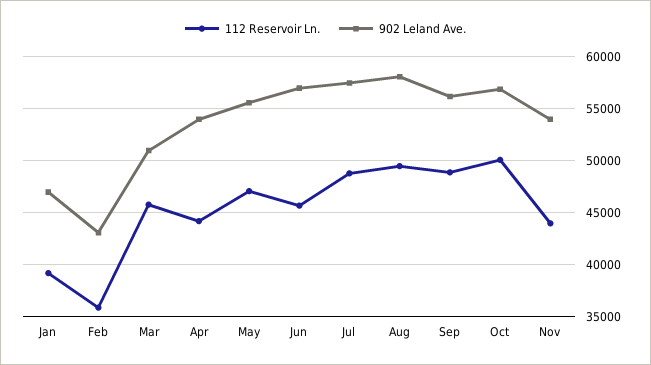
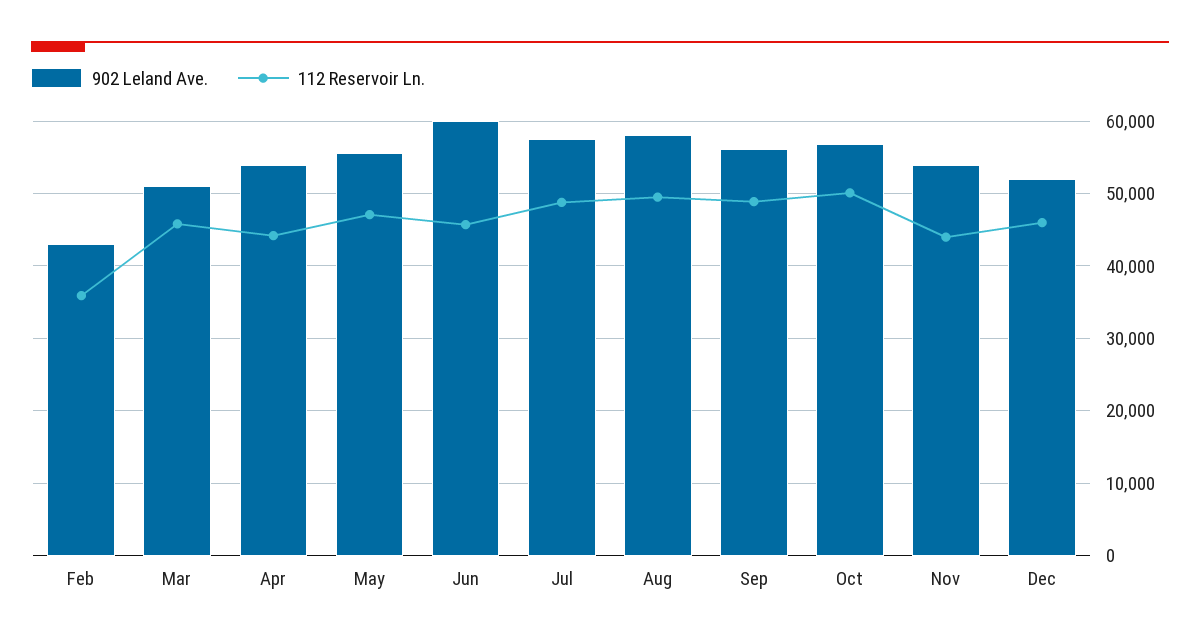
112 Reservoir Ln., Jan: 39000 -> none
902 Leland Ave., Jan: 47000 -> none
902 Leland Ave., Jun: 57000 -> 60000
902 Leland Ave., Dec: none -> 52000
112 Reservoir Ln., Dec: none -> 46000

